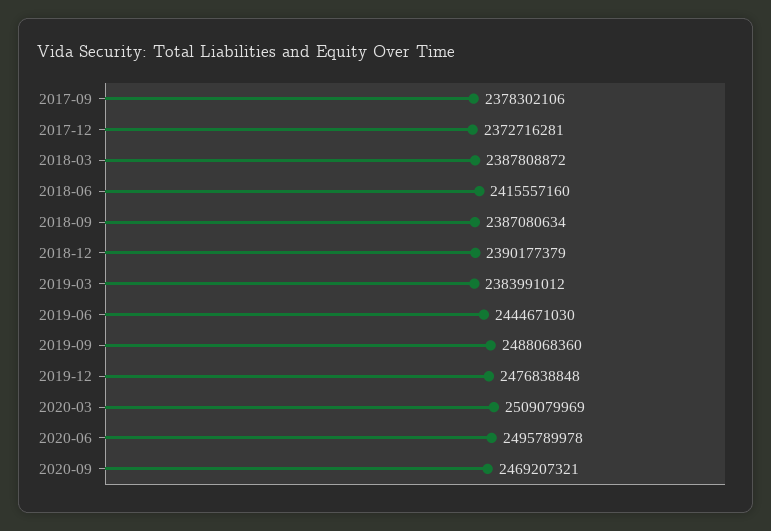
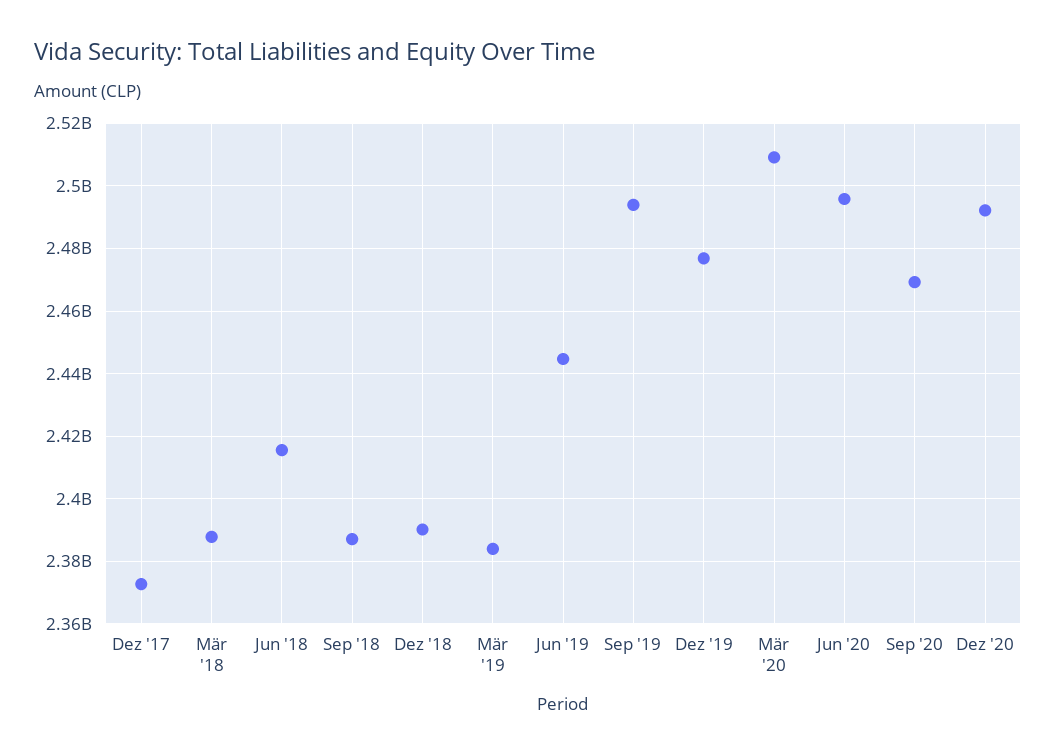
2017-09: 2378302106 -> none
2019-09: 2488068360 -> 2494000000
Dez '20: none -> 2492000000

